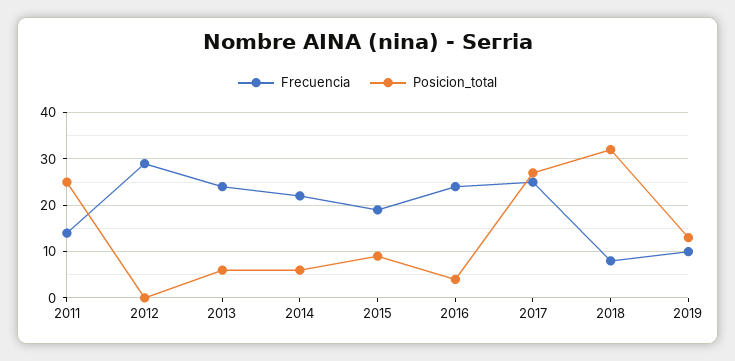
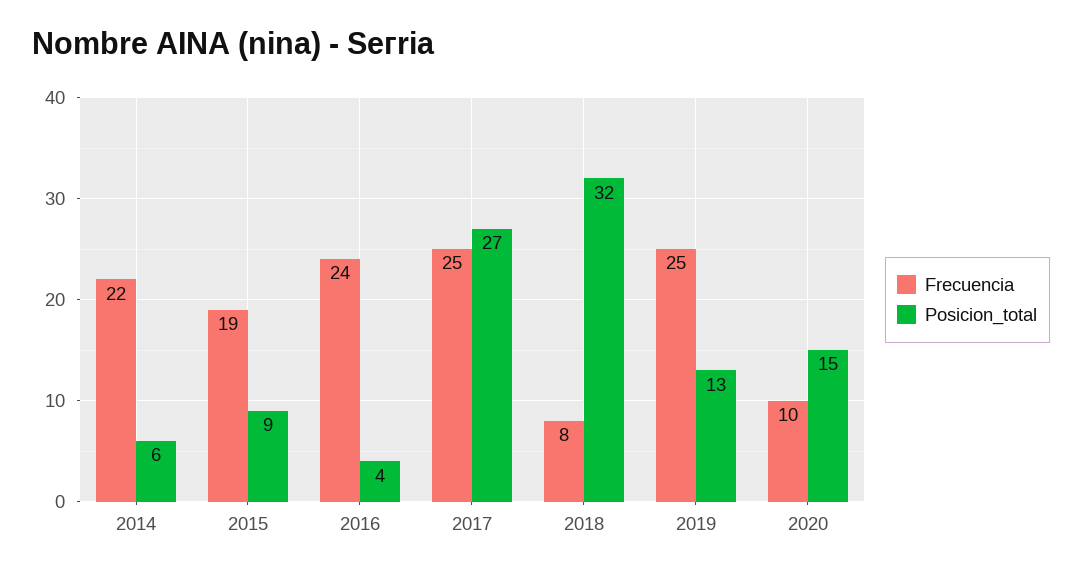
Frecuencia, 2011: 15 -> none
Posicion_total, 2011: 25 -> none
Frecuencia, 2012: 30 -> none
Posicion_total, 2012: 0 -> none
Frecuencia, 2013: 25 -> none
Posicion_total, 2013: 5 -> none
Frecuencia, 2019: 10 -> 25
Frecuencia, 2020: none -> 10
Posicion_total, 2020: none -> 15

